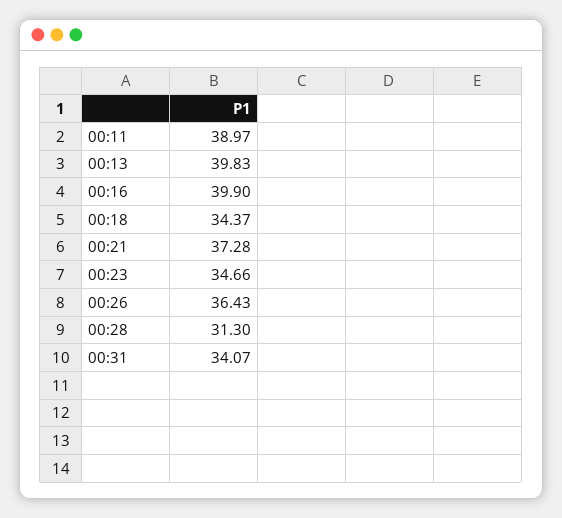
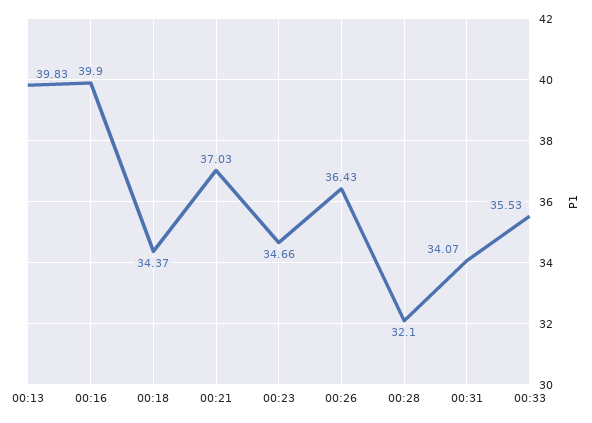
00:11: 38.97 -> none
00:21: 37.28 -> 37.03
00:28: 31.3 -> 32.1
00:33: none -> 35.53

